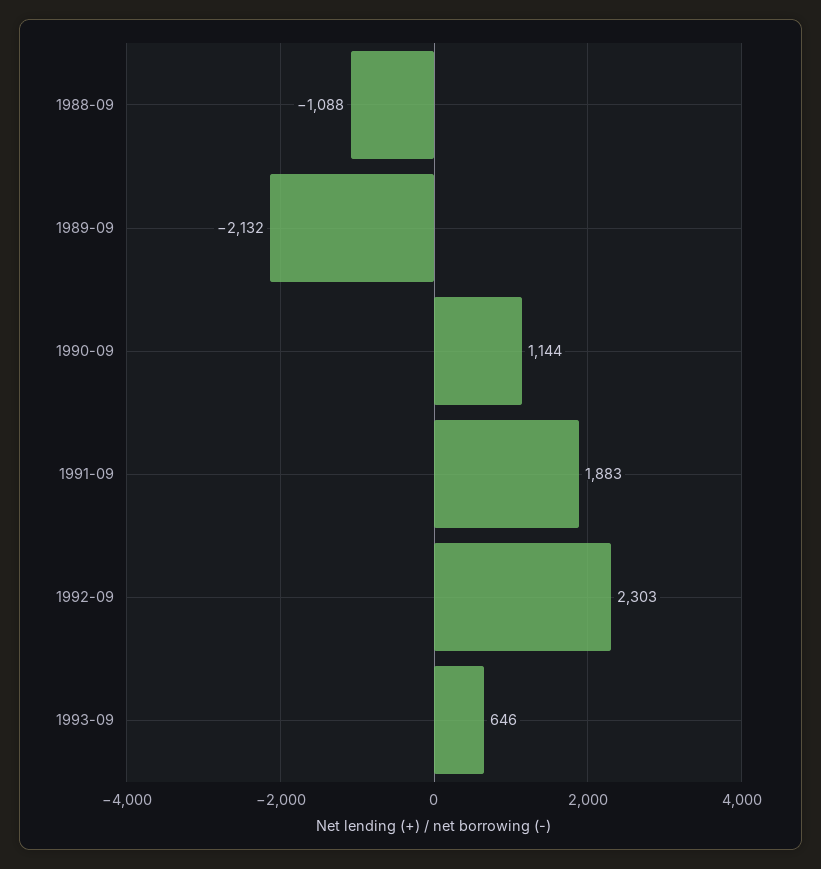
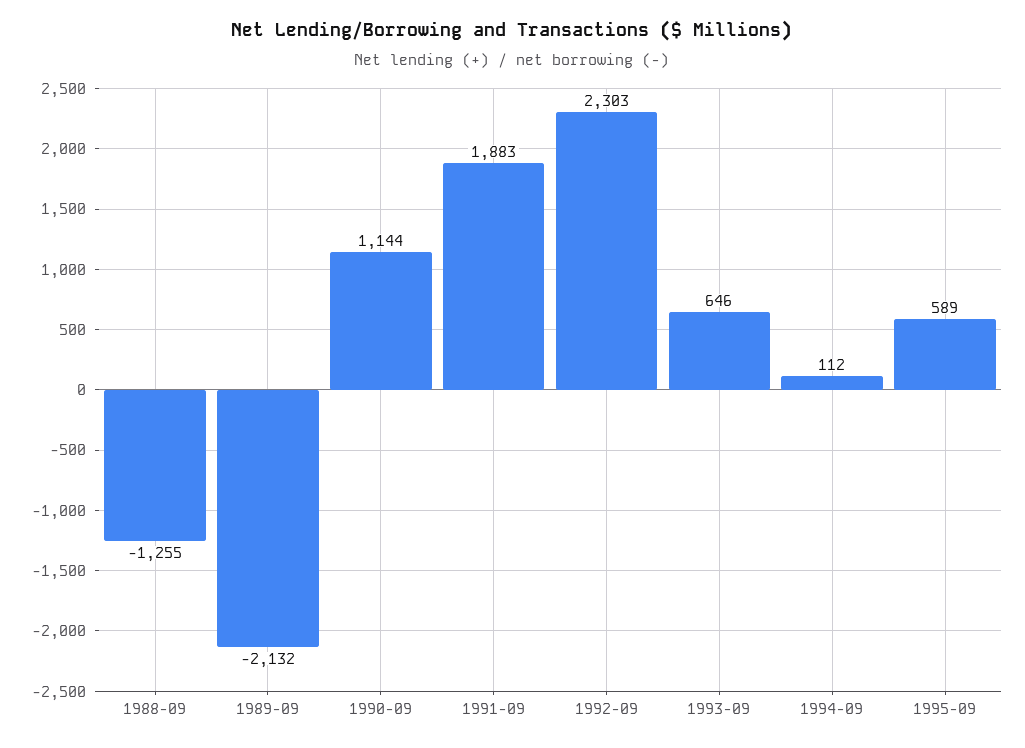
1988-09: -1088 -> -1255
1994-09: none -> 112
1995-09: none -> 589

